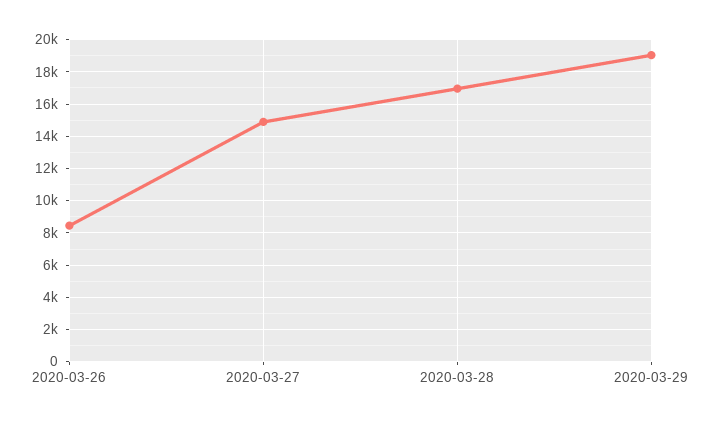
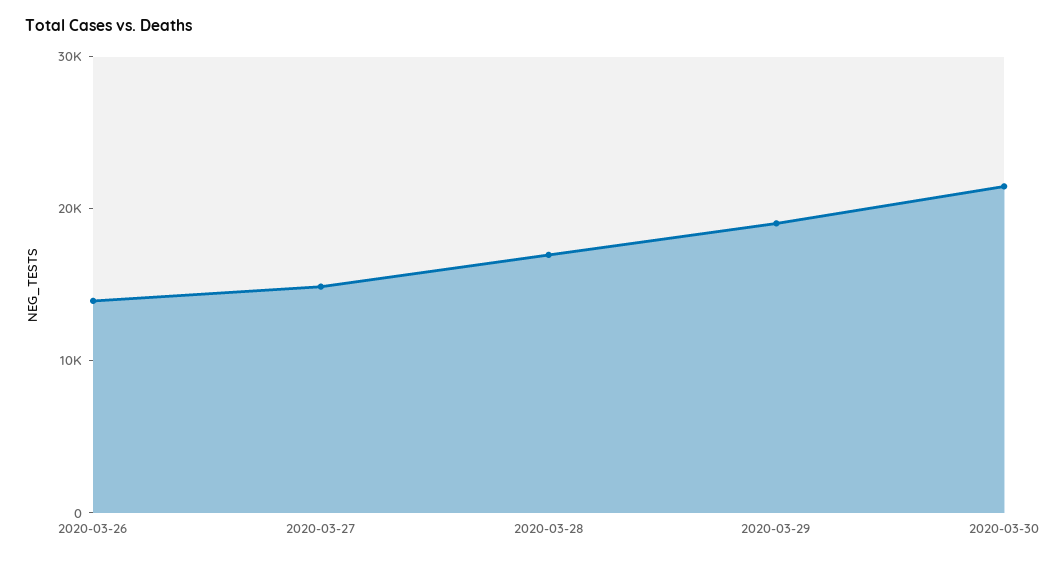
2020-03-26: 8500 -> 14000
2020-03-30: none -> 22000

